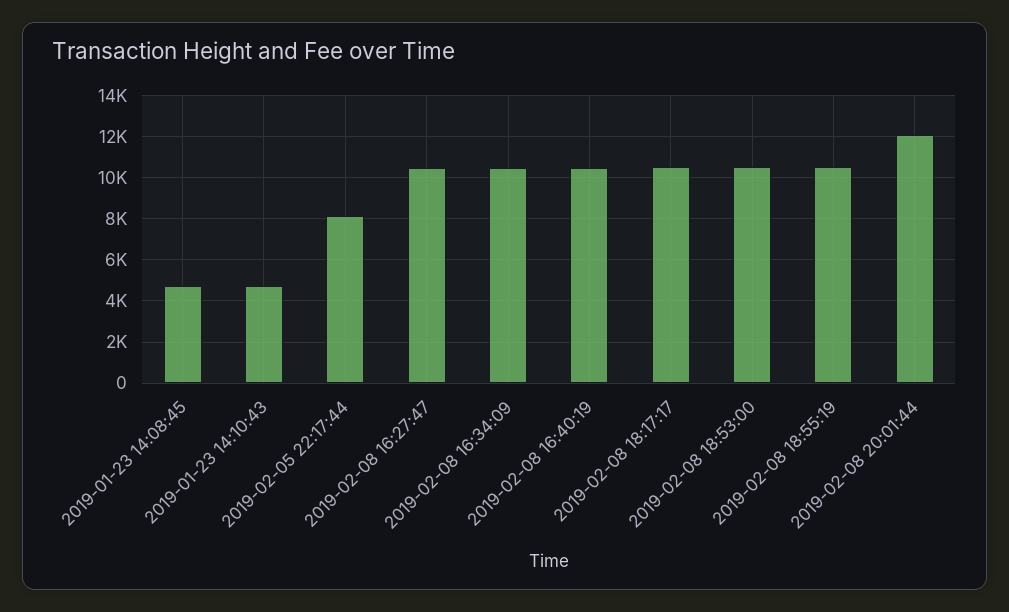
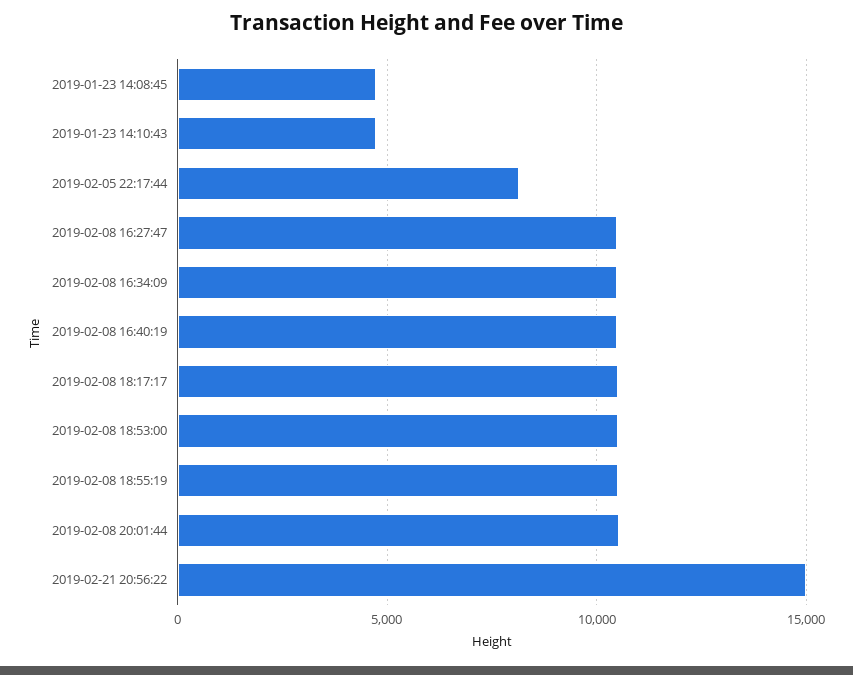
2019-02-08 20:01:44: 12000 -> 10500
2019-02-21 20:56:22: none -> 15000

